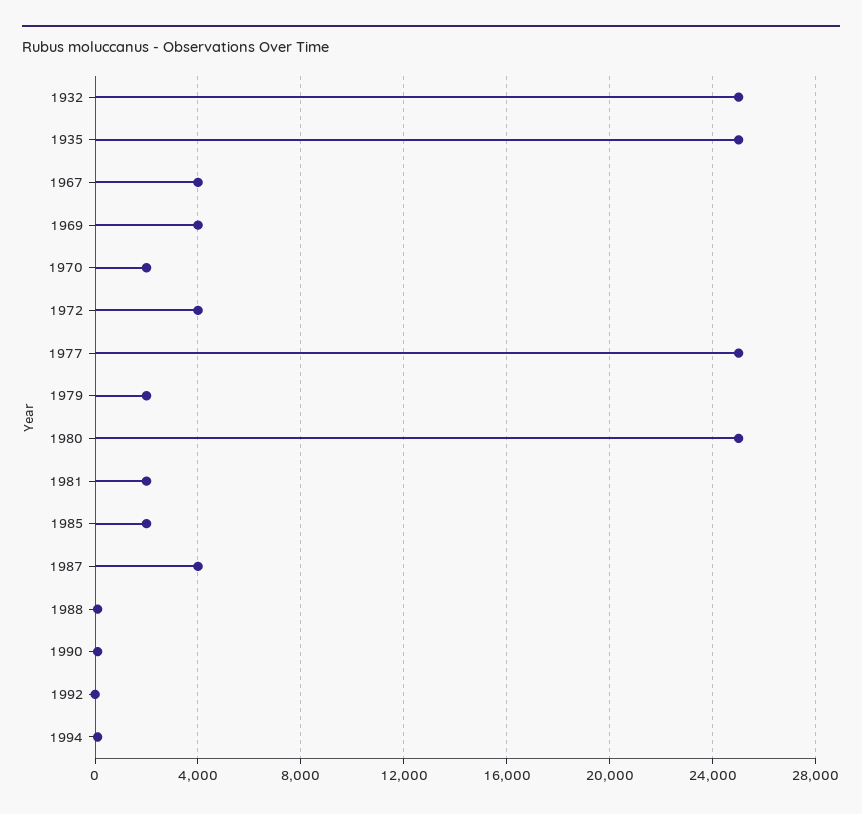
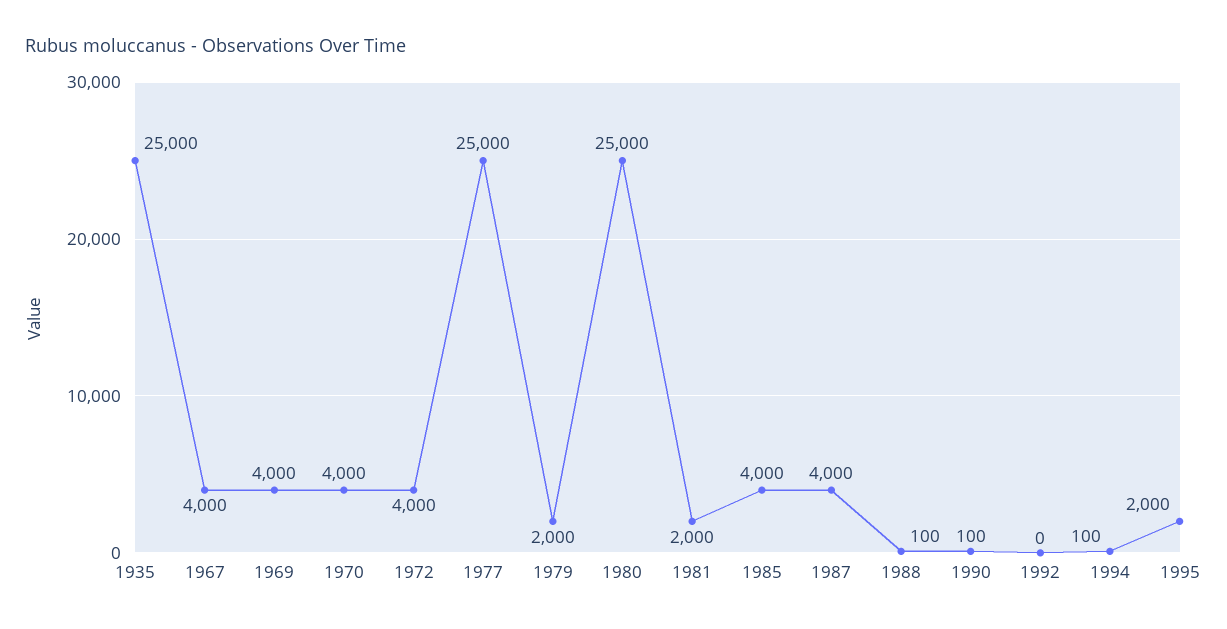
1932: 25000 -> none
1970: 2000 -> 4000
1985: 2000 -> 4000
1995: none -> 2000

